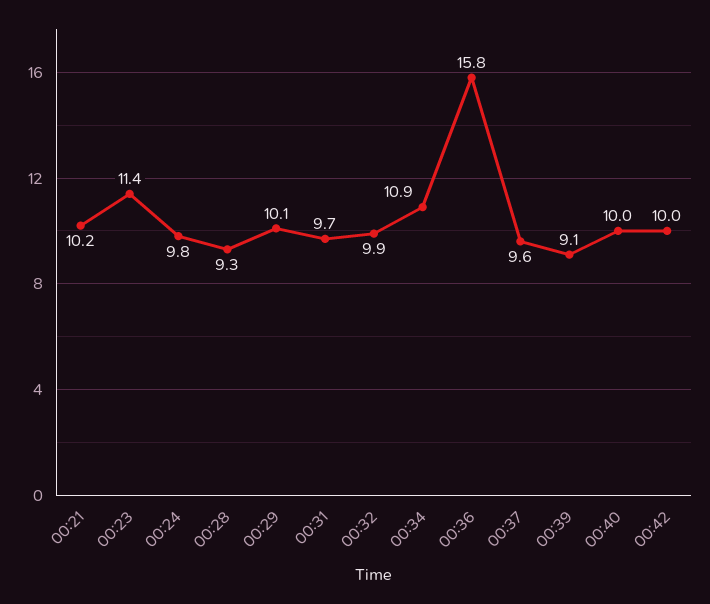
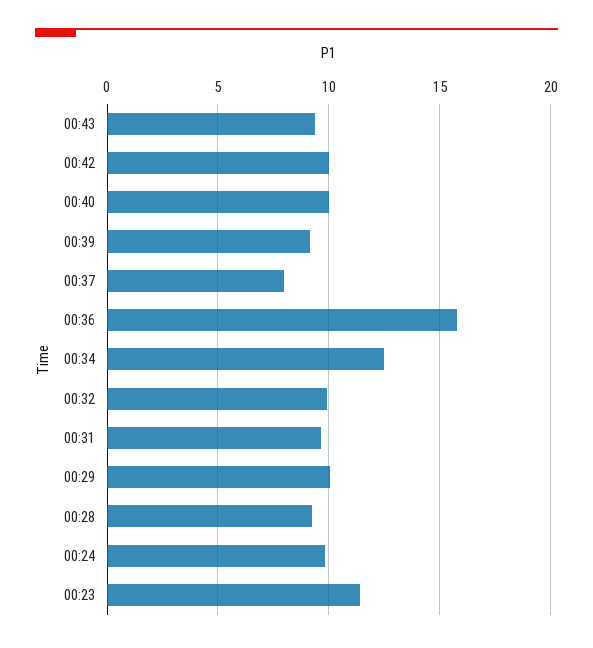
00:21: 10.2 -> none
00:34: 10.9 -> 12.5
00:37: 9.6 -> 8
00:43: none -> 9.5

